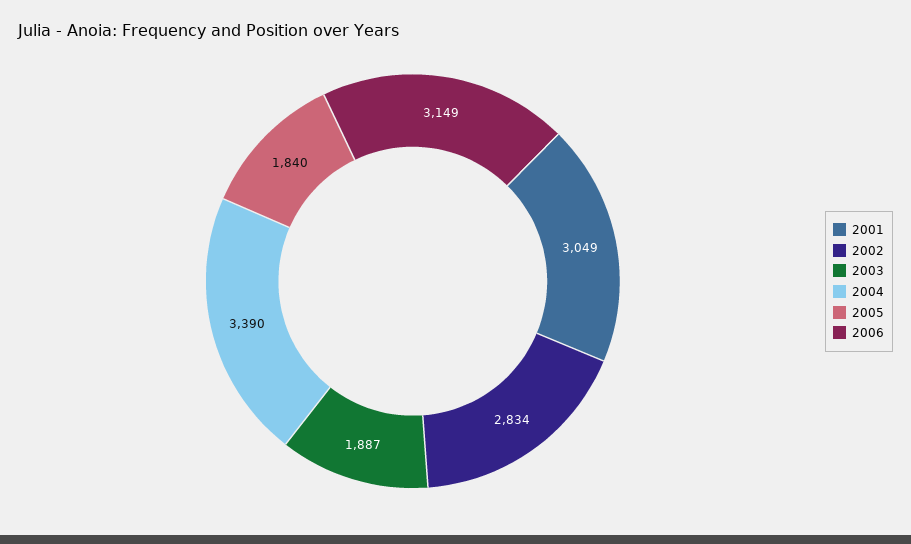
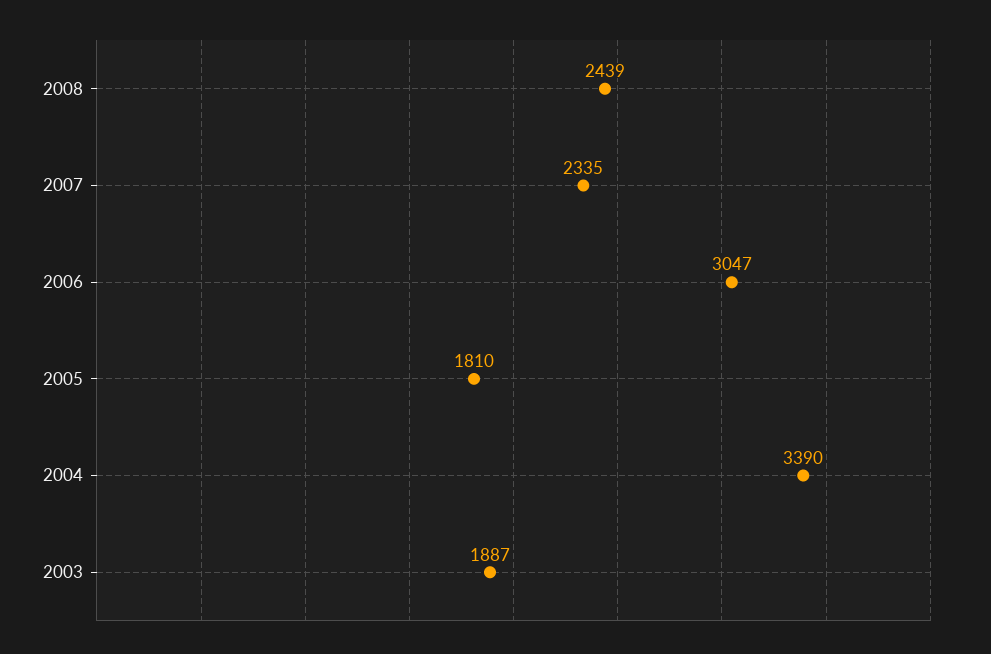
2001: 3049 -> none
2002: 2834 -> none
2005: 1840 -> 1810
2006: 3149 -> 3047
2008: none -> 2439
2007: none -> 2335

